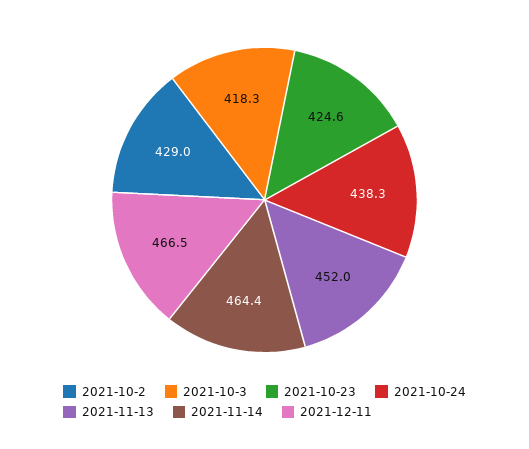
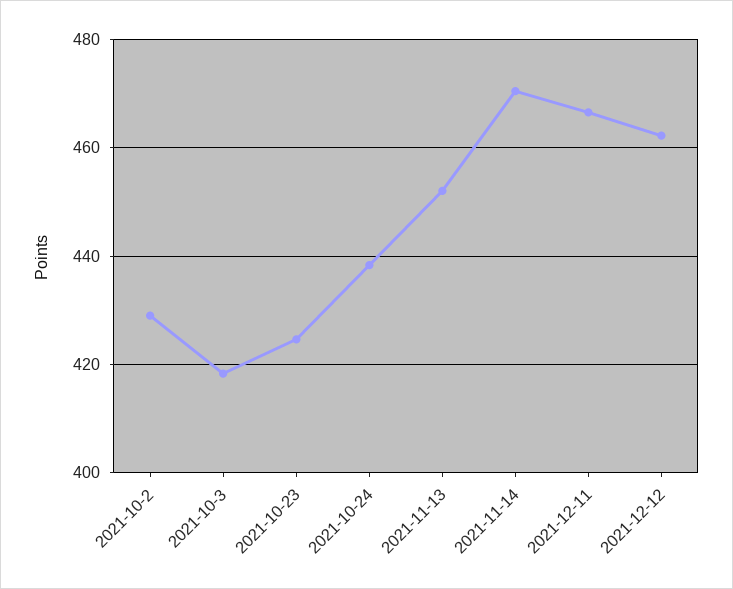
2021-11-14: 464.4 -> 470
2021-12-12: none -> 462

